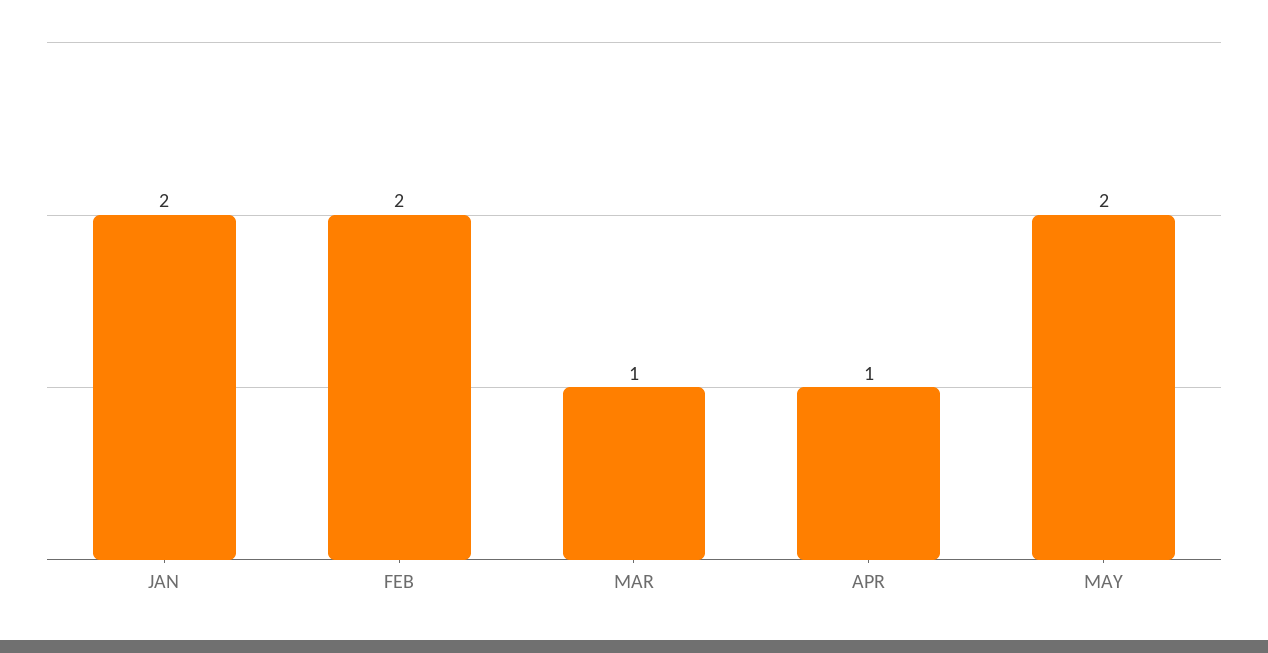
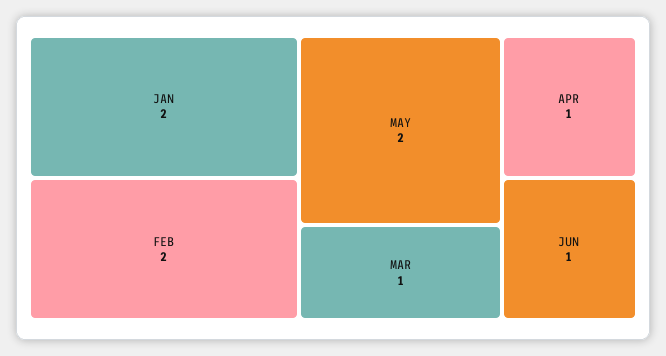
JUN: none -> 1

